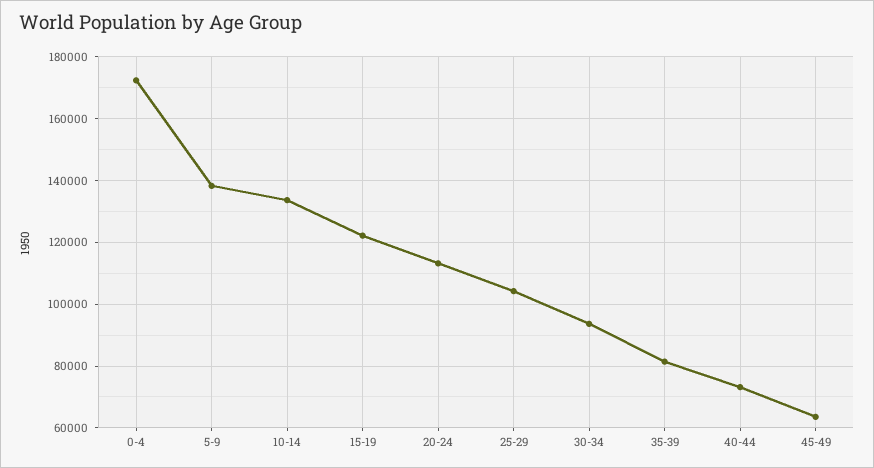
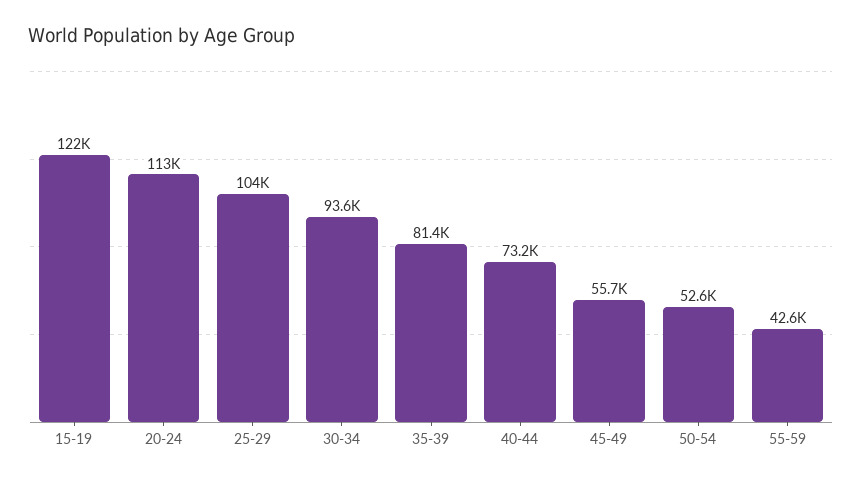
0-4: 172000 -> none
5-9: 138000 -> none
10-14: 134000 -> none
45-49: 64000 -> 55700
50-54: none -> 52600
55-59: none -> 42600

